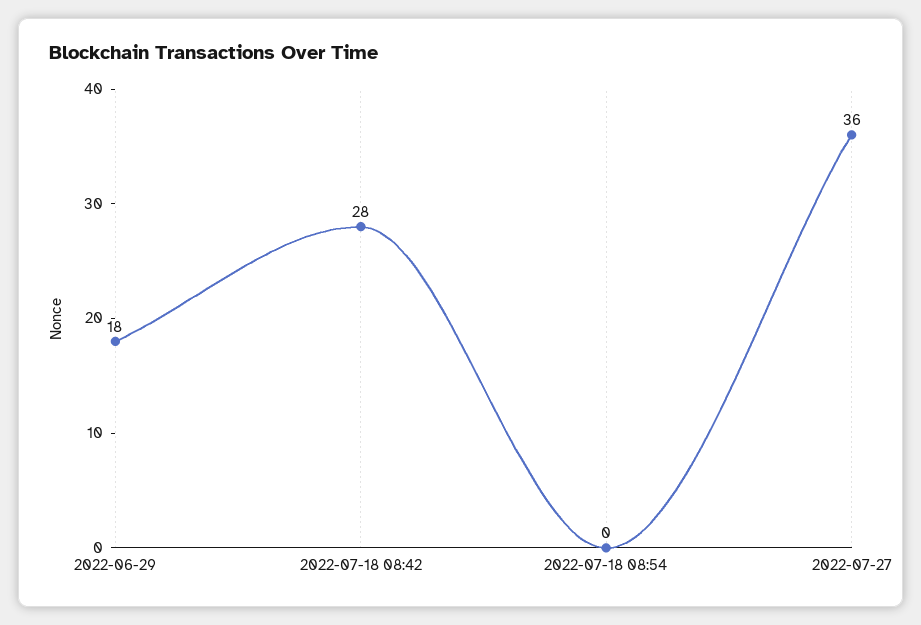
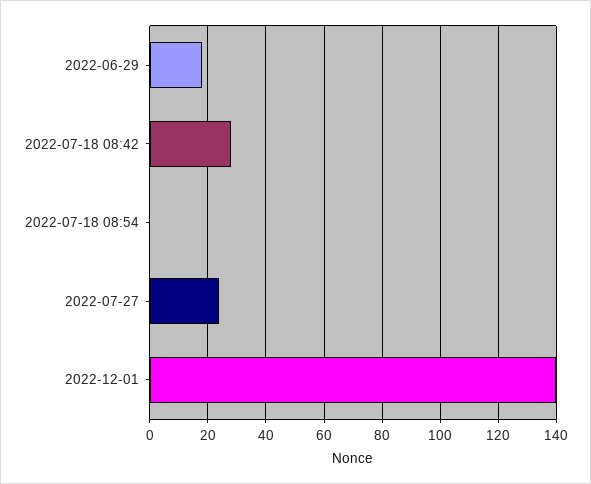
2022-07-27: 36 -> 25
2022-12-01: none -> 140

